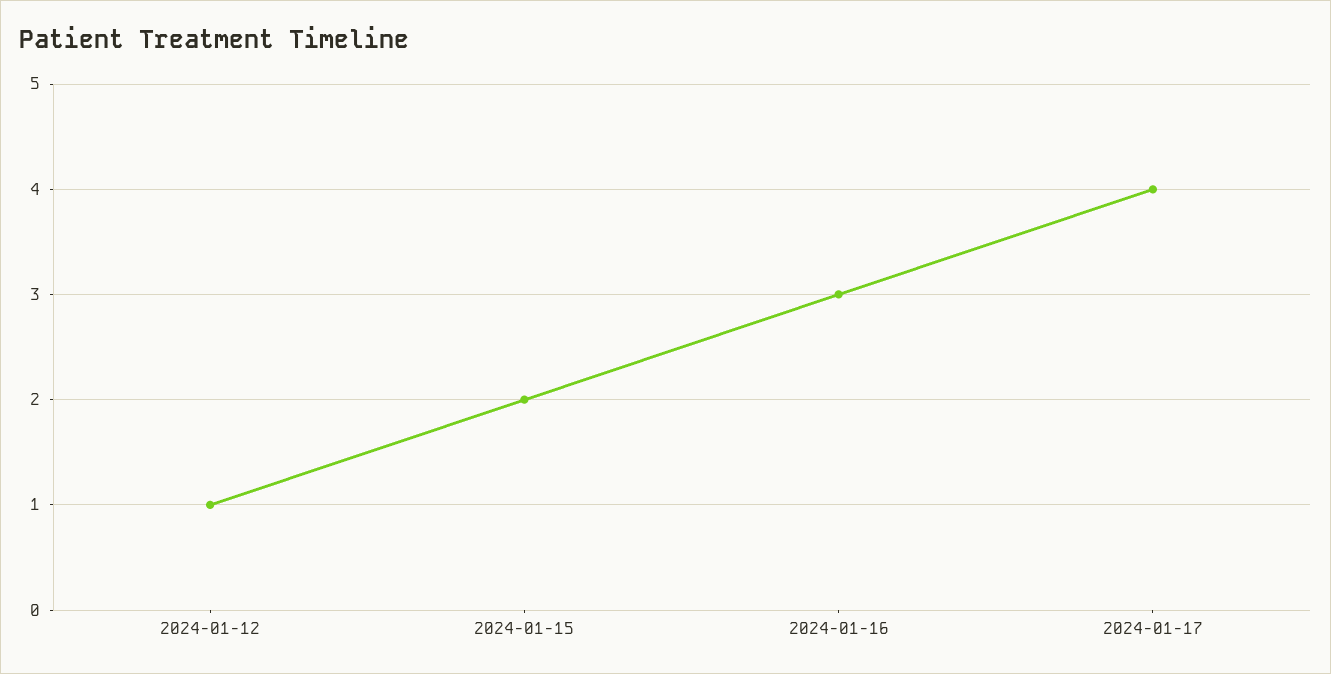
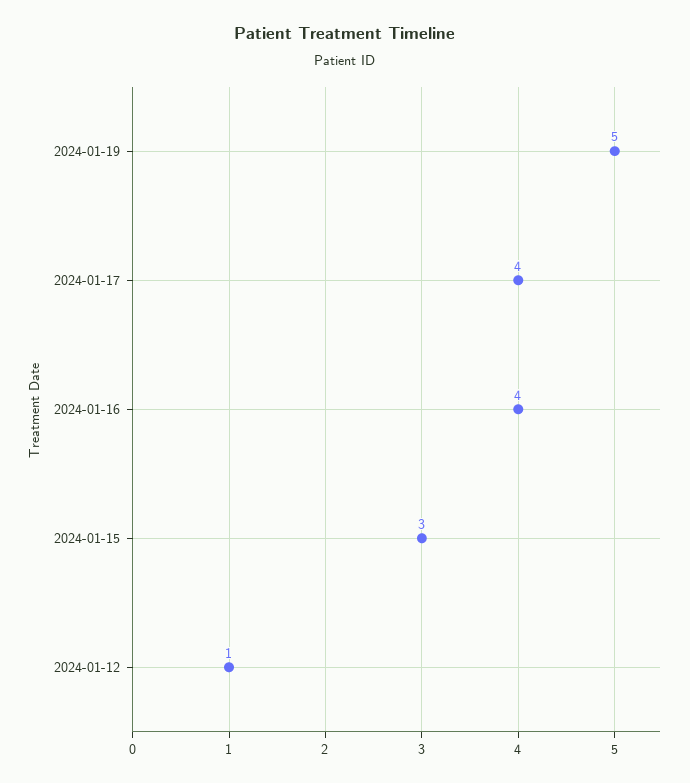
2024-01-15: 2 -> 3
2024-01-16: 3 -> 4
2024-01-19: none -> 5

